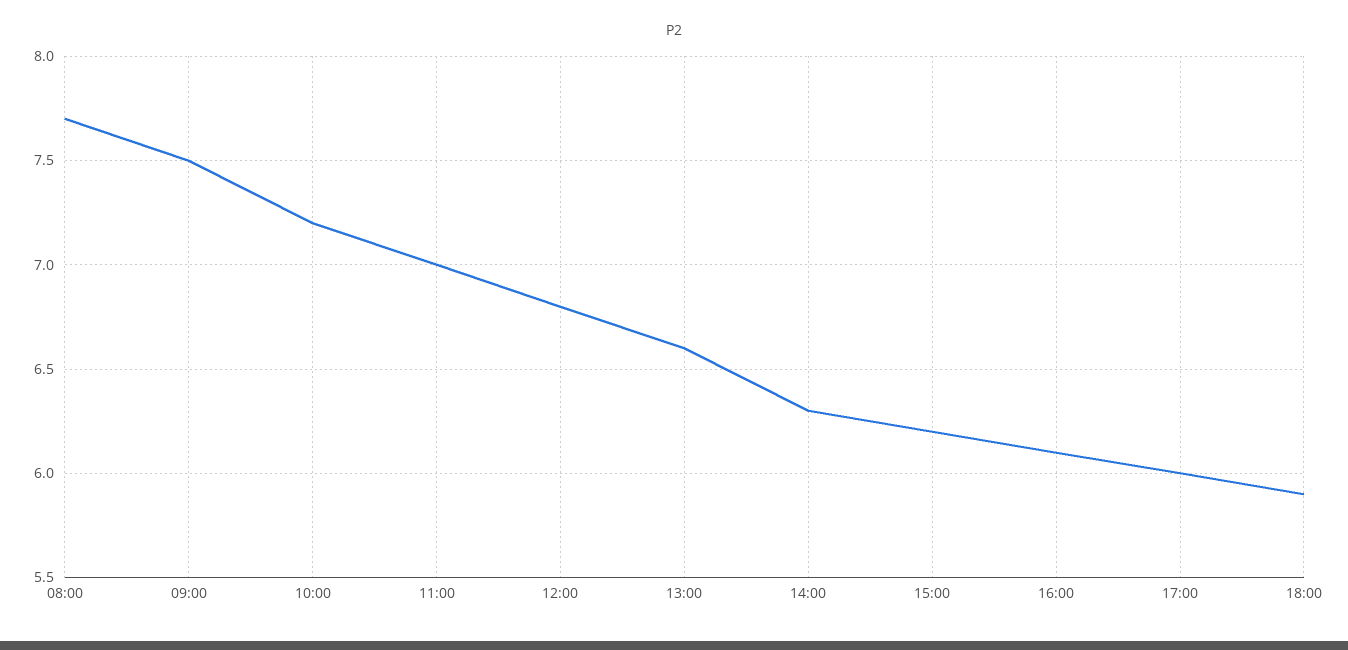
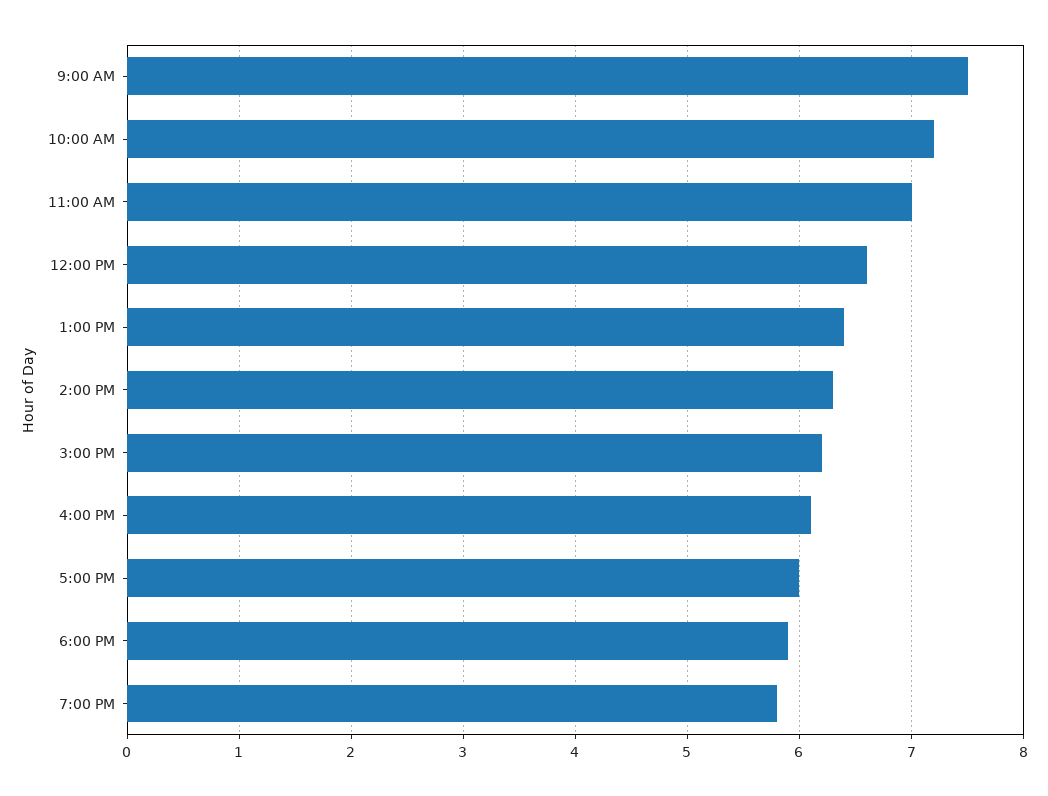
08:00: 7.7 -> none
12:00: 6.8 -> 6.6
13:00: 6.6 -> 6.4
7:00 PM: none -> 5.8

